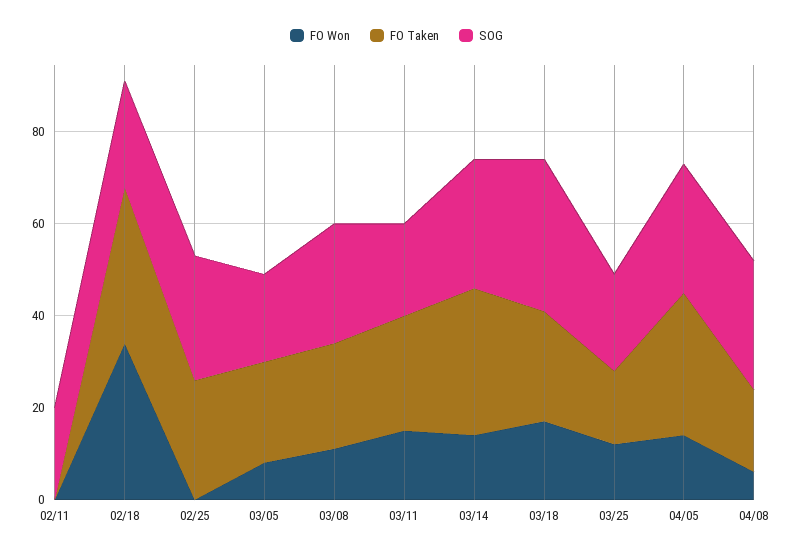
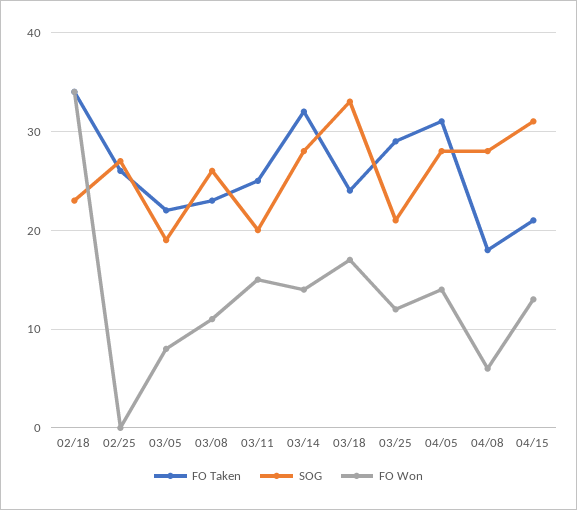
FO Won, 02/11: 0 -> none
FO Taken, 02/11: 0 -> none
SOG, 02/11: 20 -> none
FO Taken, 03/25: 15 -> 29
FO Taken, 04/15: none -> 21
SOG, 04/15: none -> 31
FO Won, 04/15: none -> 13

